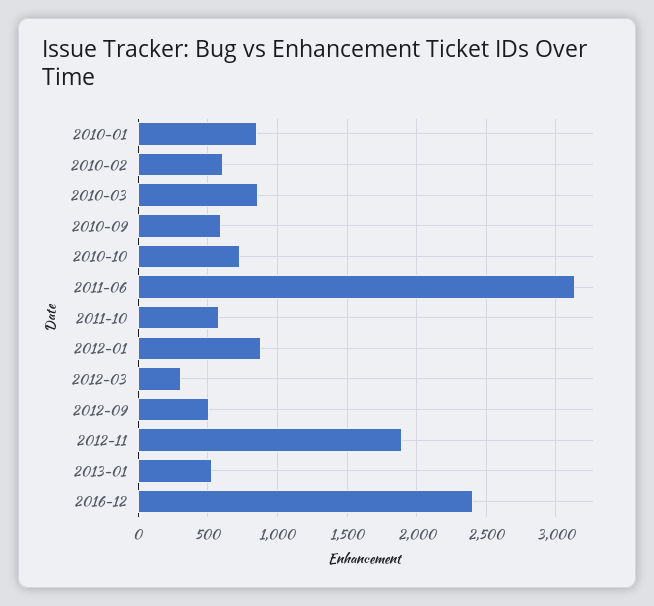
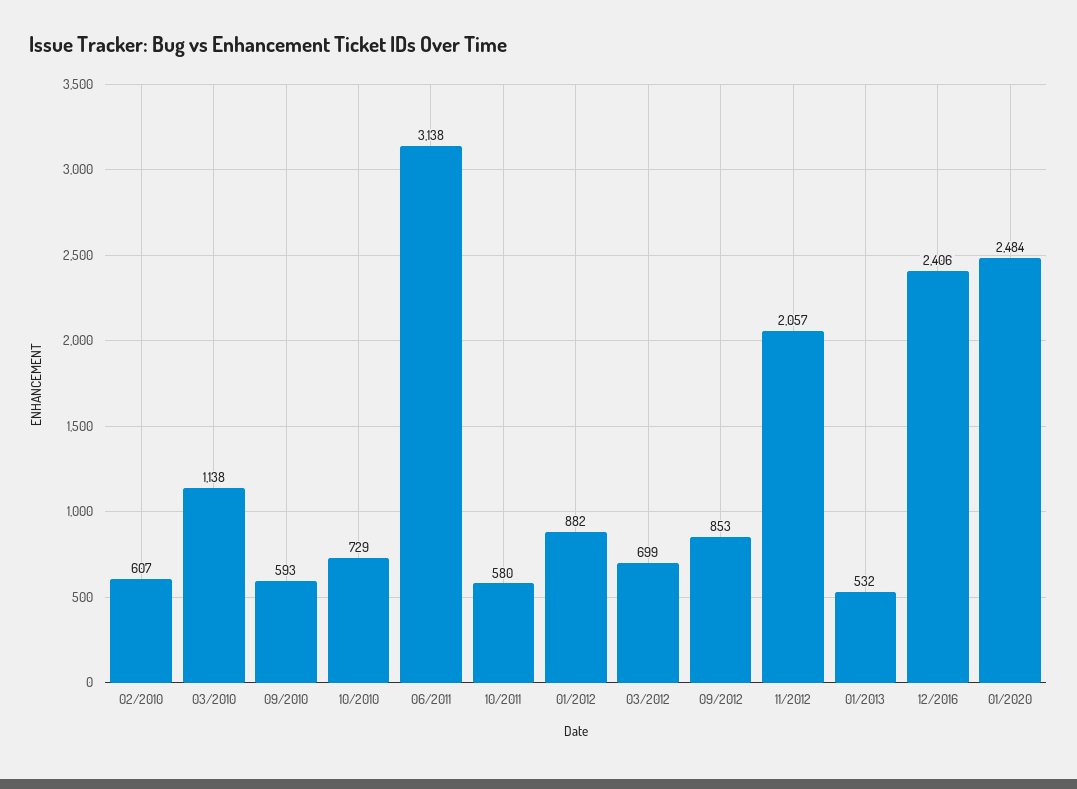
2010-01: 850 -> none
2010-03: 850 -> 1138
2012-03: 300 -> 699
2012-09: 500 -> 853
2012-11: 1900 -> 2057
01/2020: none -> 2484

